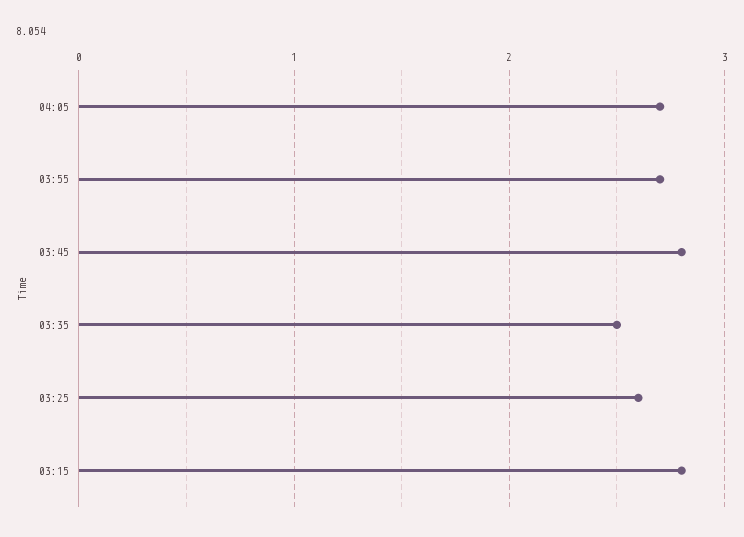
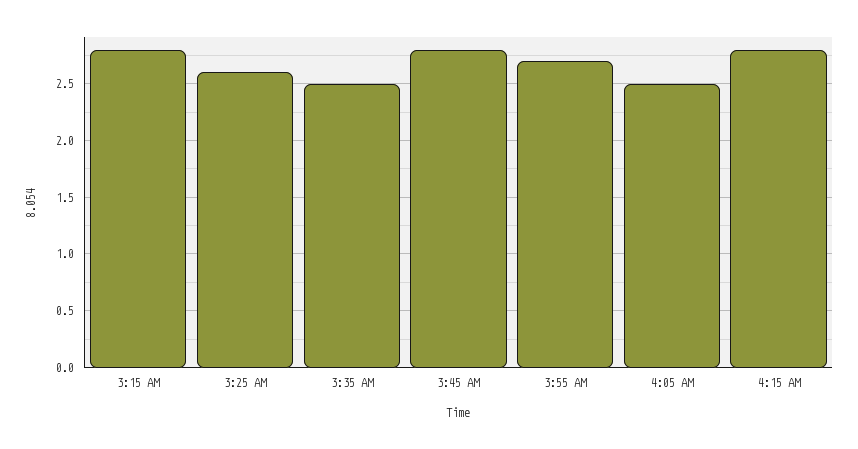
04:05: 2.7 -> 2.5
4:15 AM: none -> 2.8

